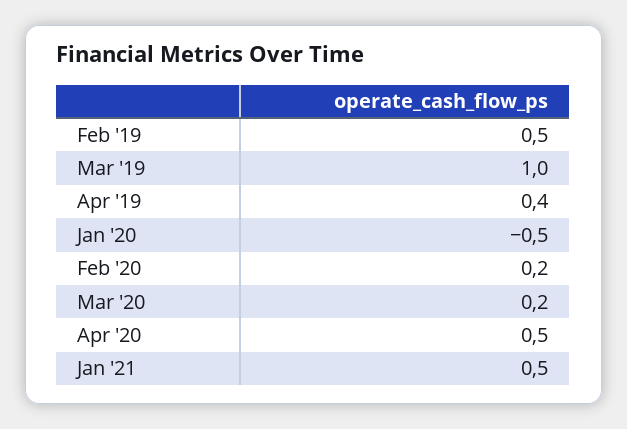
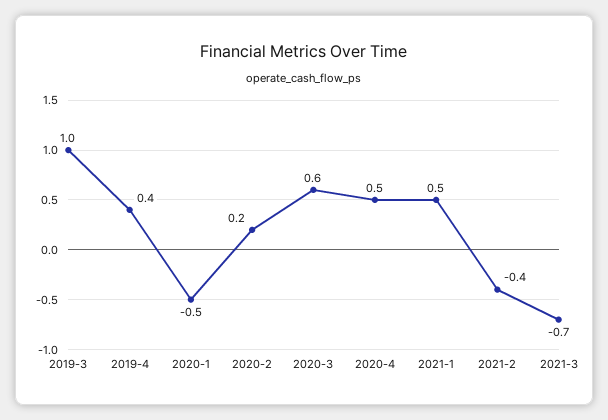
Feb '19: 0.5 -> none
Mar '20: 0.2 -> 0.6
2021-2: none -> -0.4
2021-3: none -> -0.7

